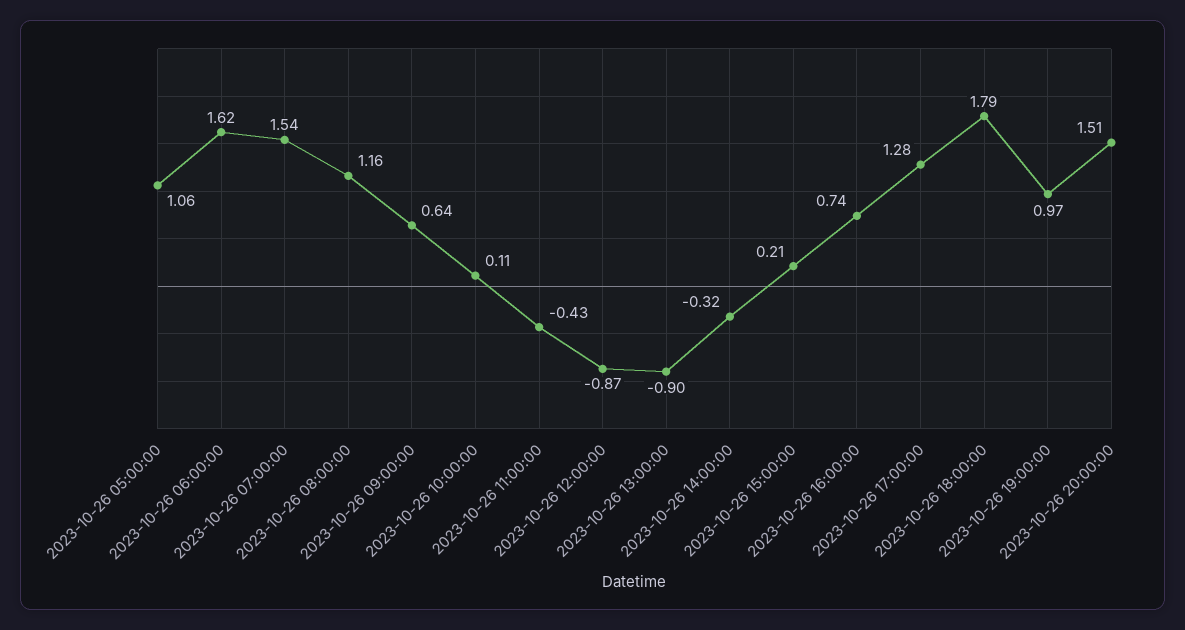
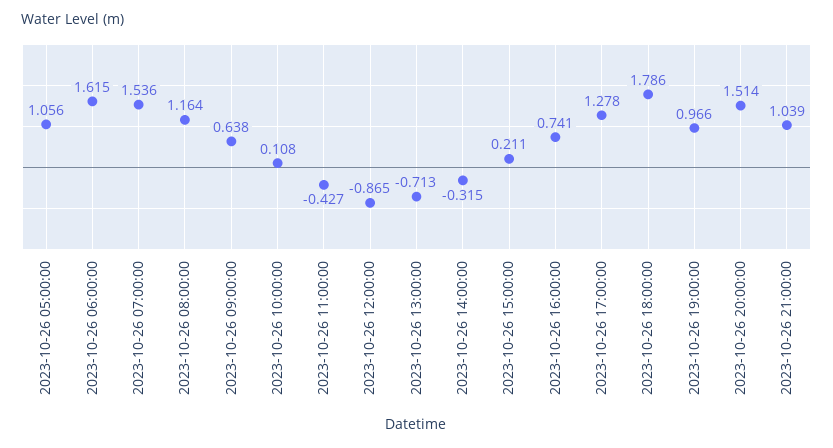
2023-10-26 13:00:00: -0.9 -> -0.713
2023-10-26 21:00:00: none -> 1.039

